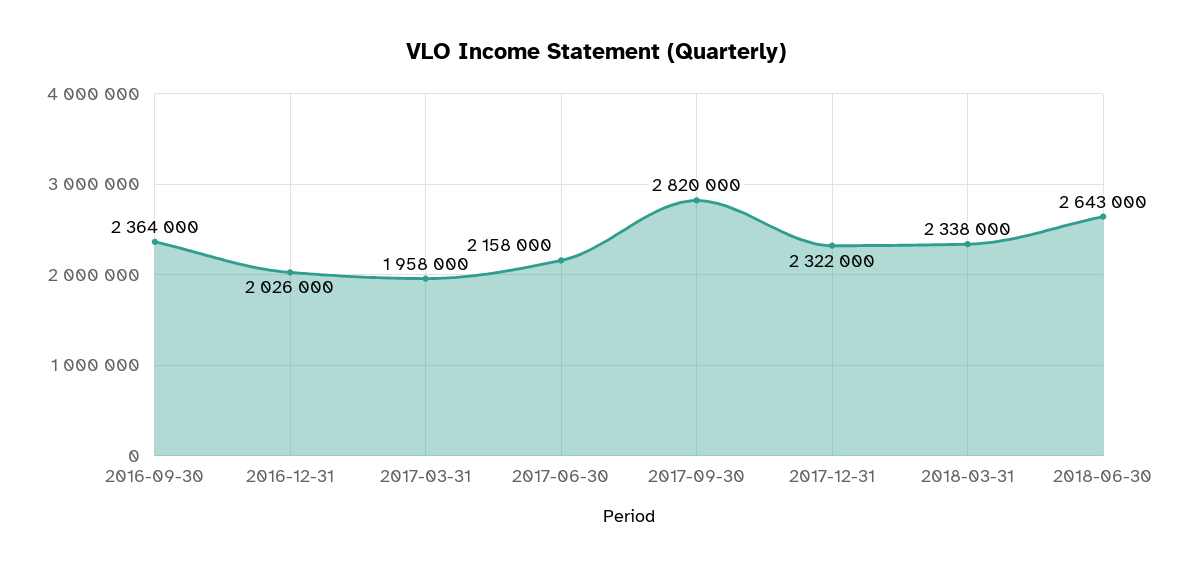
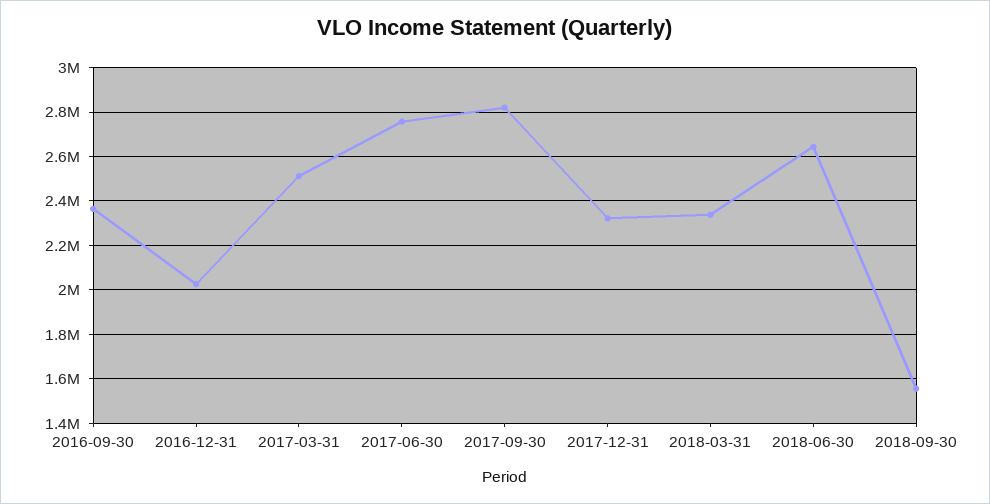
2017-03-31: 1958000 -> 2500000
2017-06-30: 2158000 -> 2750000
2018-09-30: none -> 1550000

